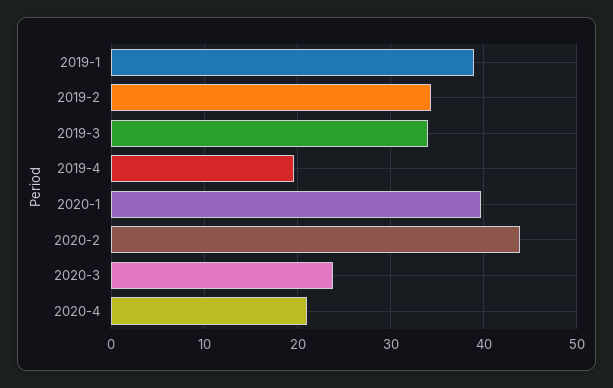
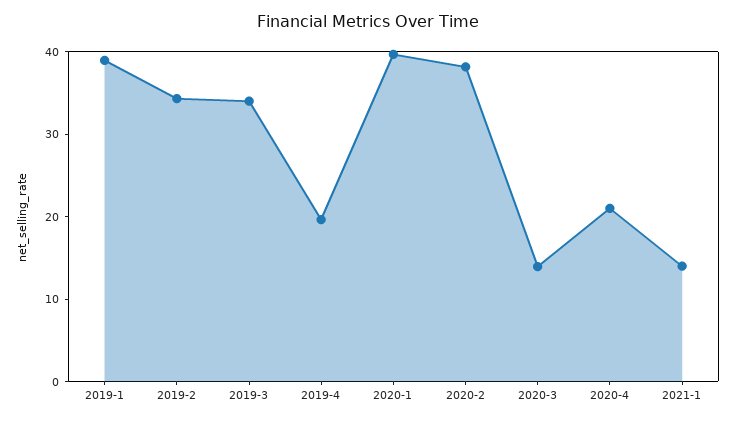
2020-2: 44 -> 38
2020-3: 24 -> 14
2021-1: none -> 14

